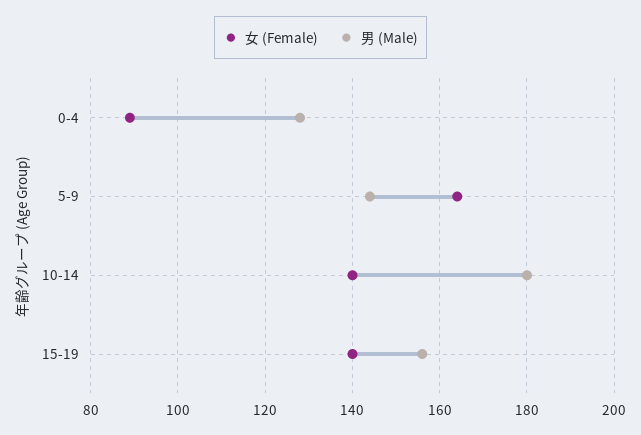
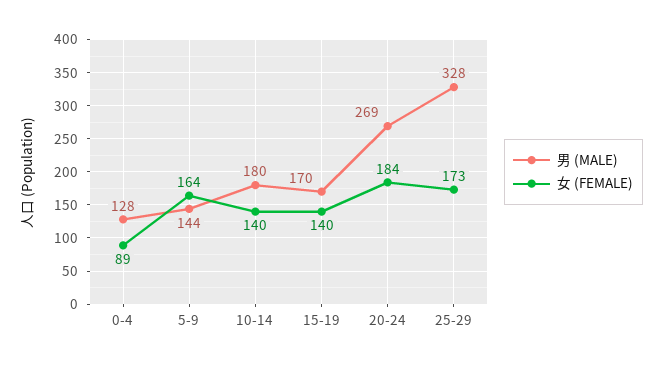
男 (Male), 15-19: 155 -> 170
男 (Male), 20-24: none -> 269
女 (Female), 20-24: none -> 184
男 (Male), 25-29: none -> 328
女 (Female), 25-29: none -> 173

